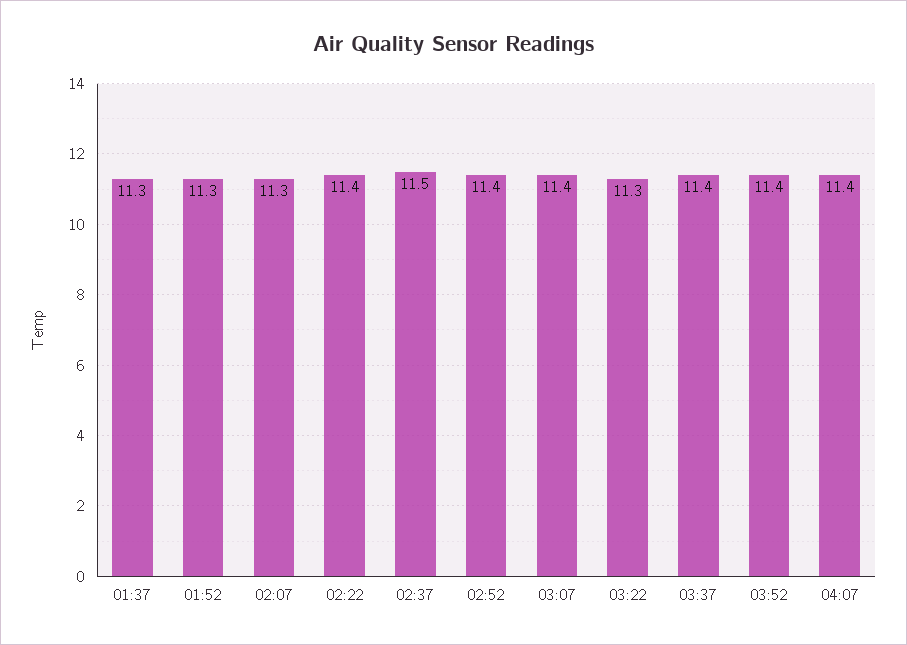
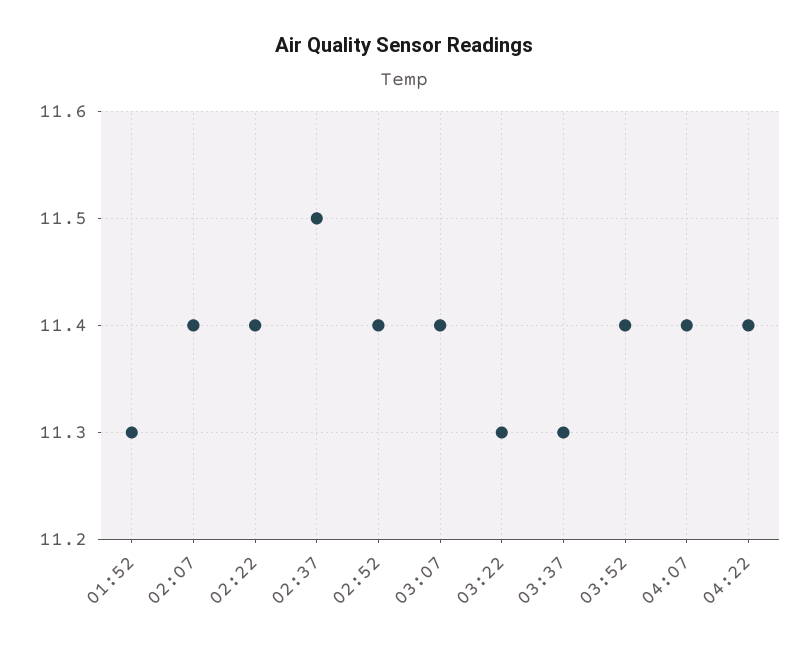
01:37: 11.3 -> none
02:07: 11.3 -> 11.4
03:37: 11.4 -> 11.3
04:22: none -> 11.4

